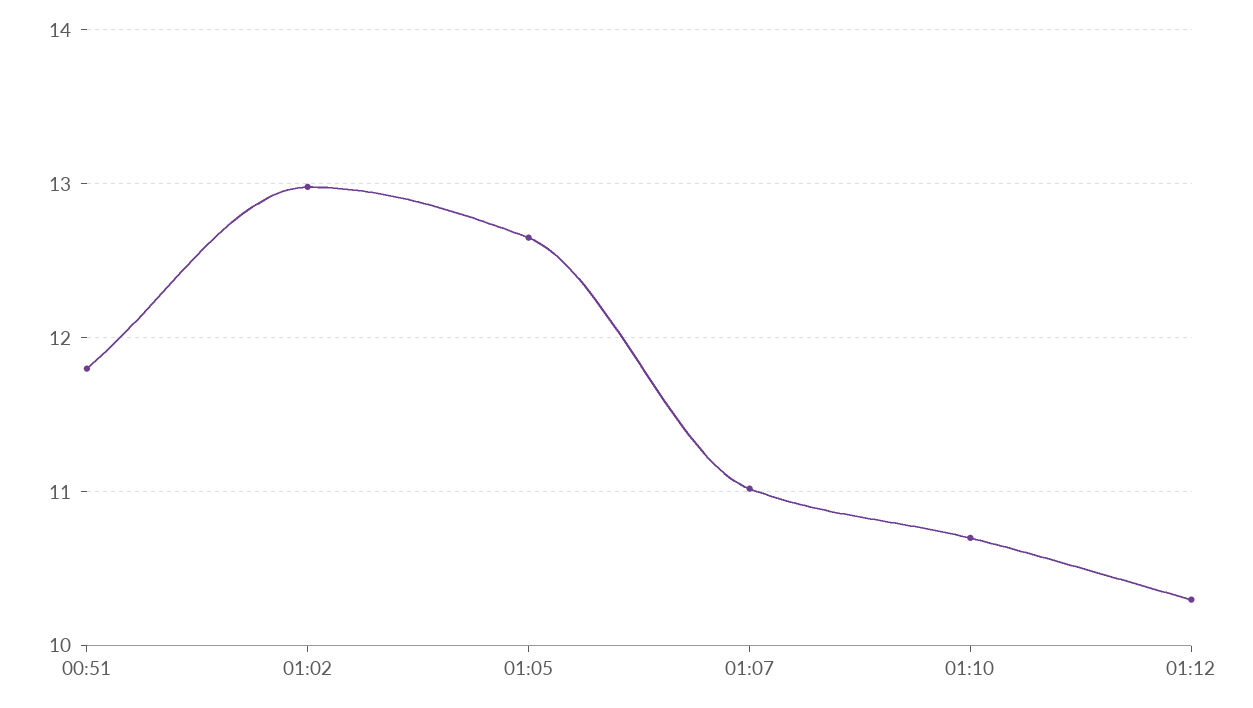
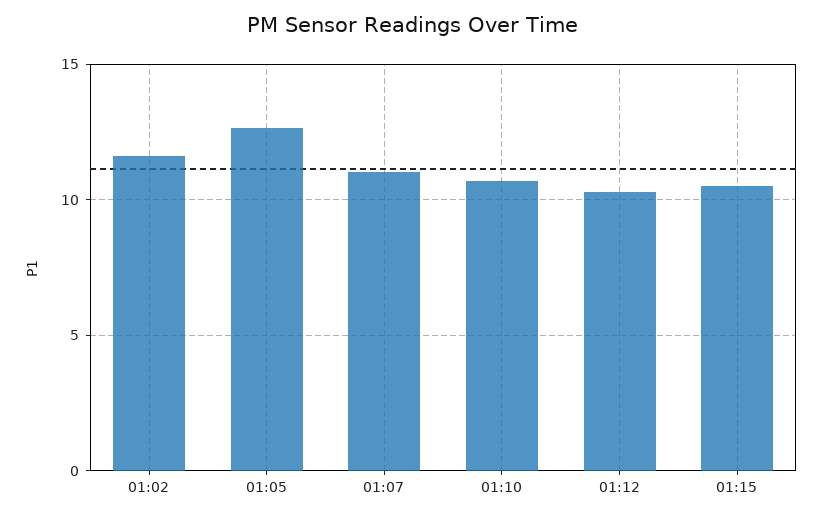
00:51: 11.8 -> none
01:02: 13 -> 11.5
01:15: none -> 10.5

